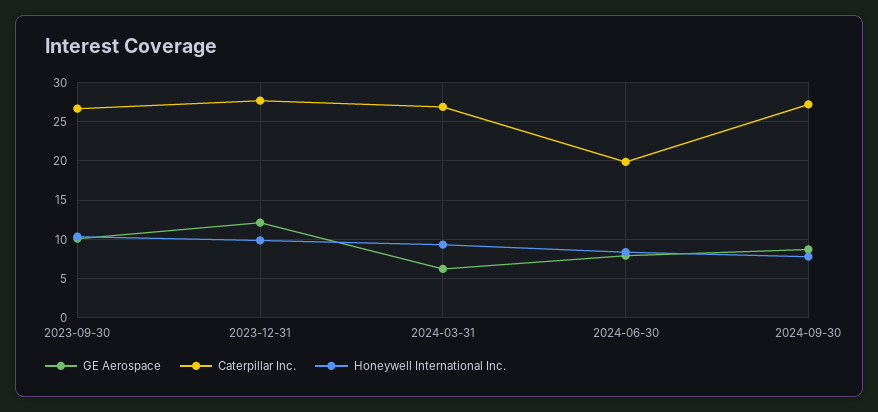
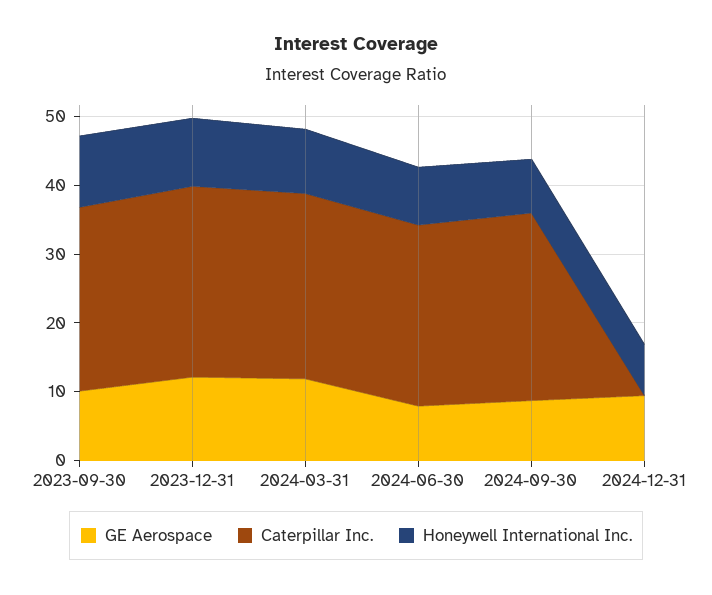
GE Aerospace, 2024-03-31: 6 -> 12
Caterpillar Inc., 2024-06-30: 20 -> 26
GE Aerospace, 2024-12-31: none -> 10
Caterpillar Inc., 2024-12-31: none -> 0
Honeywell International Inc., 2024-12-31: none -> 8

